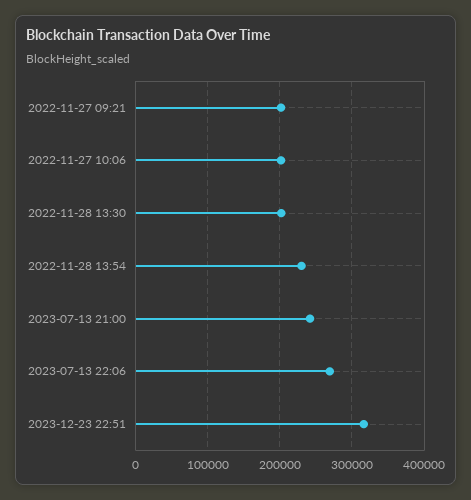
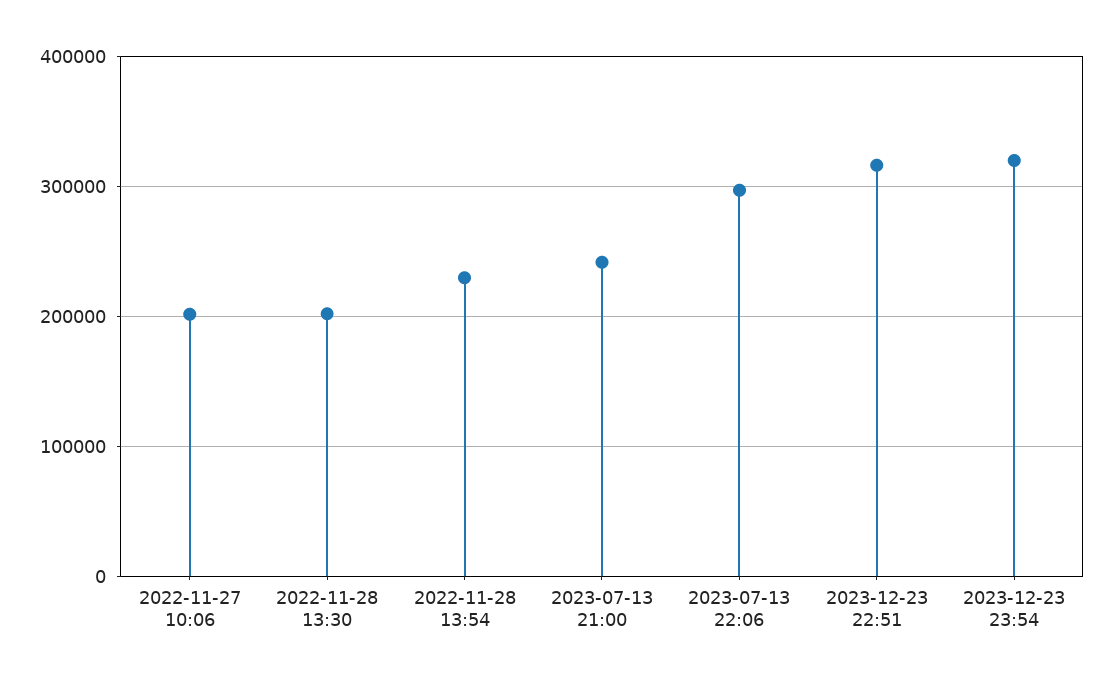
2022-11-27 09:21: 200000 -> none
2023-07-13 22:06: 270000 -> 300000
2023-12-23 23:54: none -> 320000

